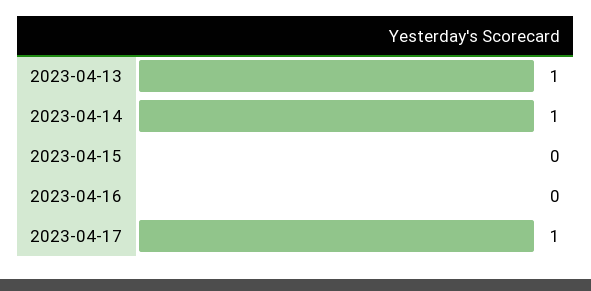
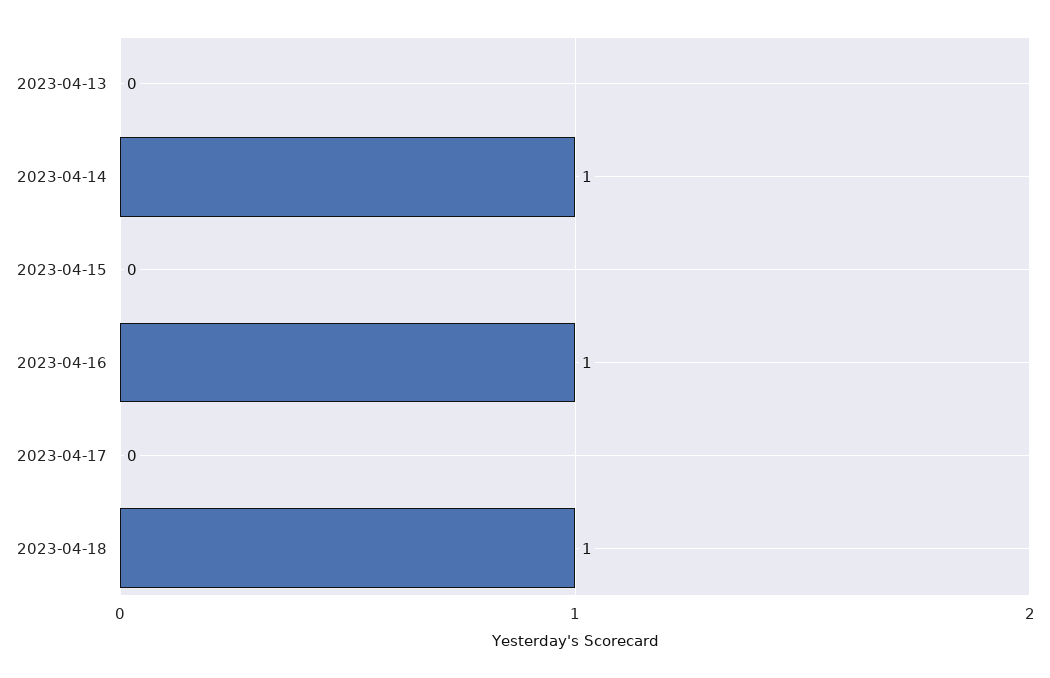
2023-04-13: 1 -> 0
2023-04-16: 0 -> 1
2023-04-17: 1 -> 0
2023-04-18: none -> 1

